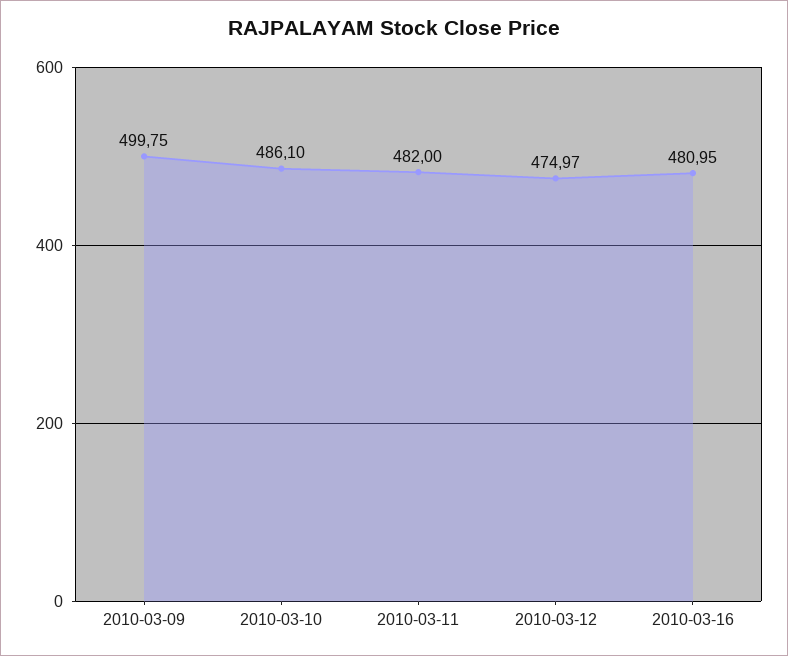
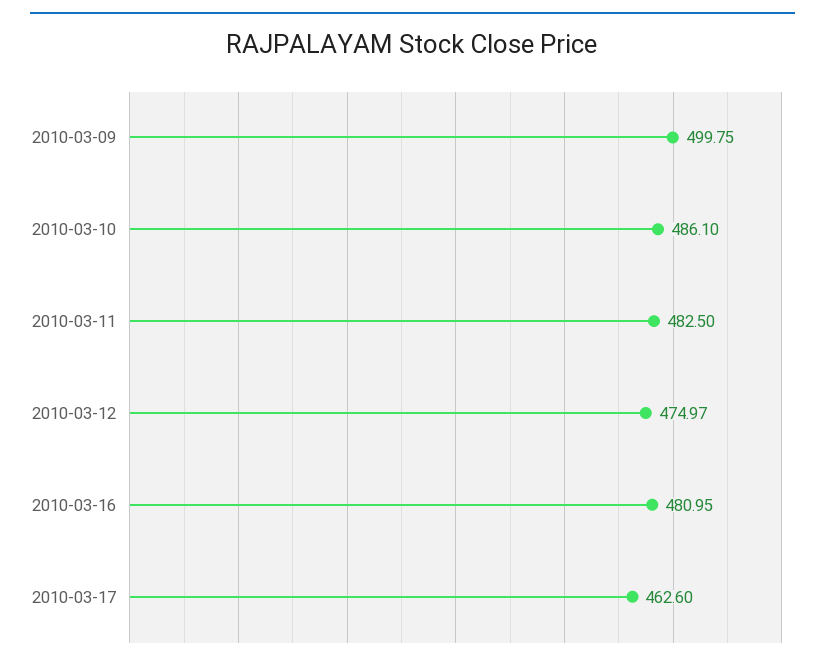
2010-03-11: 482 -> 482.5
2010-03-17: none -> 462.6

